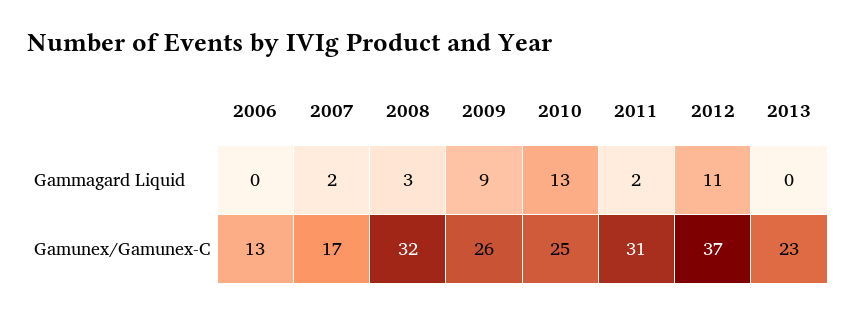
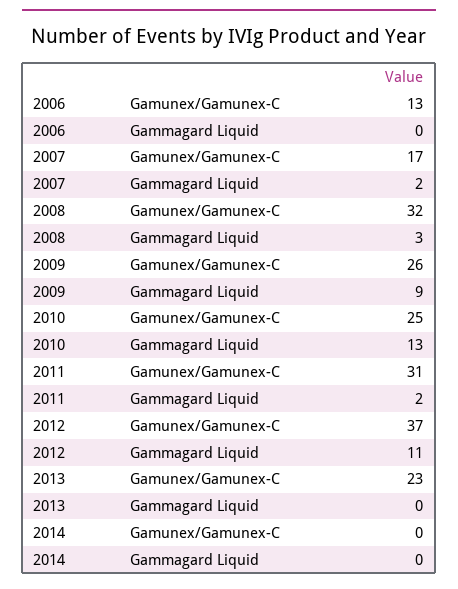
2014, Gamunex/Gamunex-C: none -> 0
2014, Gammagard Liquid: none -> 0

